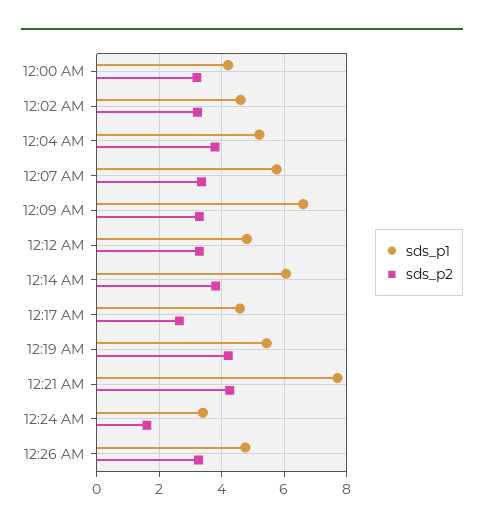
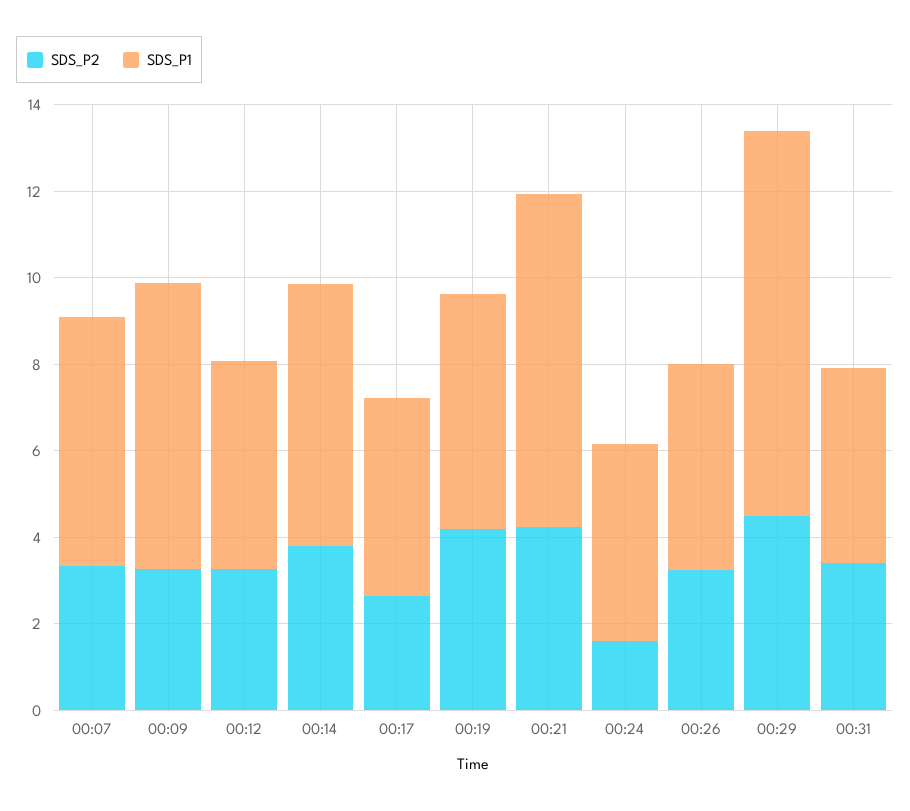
sds_p1, 12:00 AM: 4.2 -> none
sds_p2, 12:00 AM: 3.2 -> none
sds_p1, 12:02 AM: 4.6 -> none
sds_p2, 12:02 AM: 3.2 -> none
sds_p1, 12:04 AM: 5.2 -> none
sds_p2, 12:04 AM: 3.8 -> none
sds_p1, 12:24 AM: 3.4 -> 4.5
sds_p2, 00:29: none -> 4.5
sds_p1, 00:29: none -> 9
sds_p2, 00:31: none -> 3.5
sds_p1, 00:31: none -> 4.5

